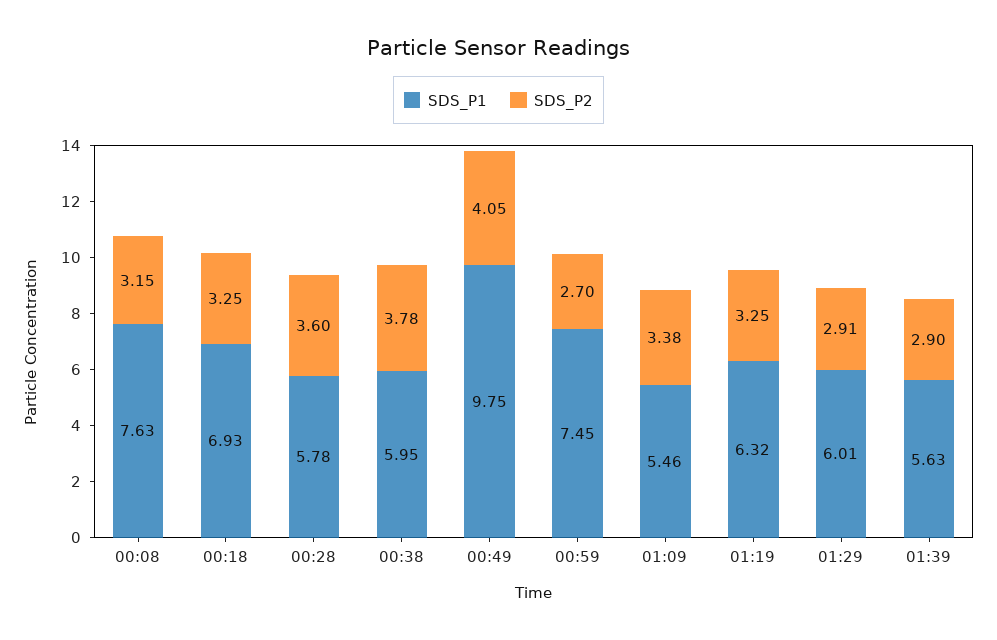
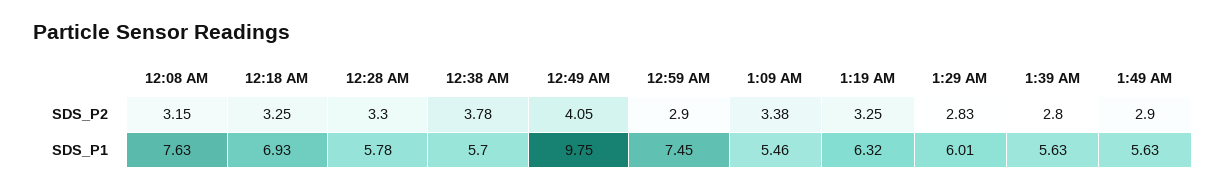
SDS_P2, 00:28: 3.6 -> 3.3
SDS_P1, 00:38: 5.95 -> 5.7
SDS_P2, 00:59: 2.7 -> 2.9
SDS_P2, 01:29: 2.91 -> 2.83
SDS_P2, 01:39: 2.9 -> 2.8
SDS_P2, 1:49 AM: none -> 2.9
SDS_P1, 1:49 AM: none -> 5.63

